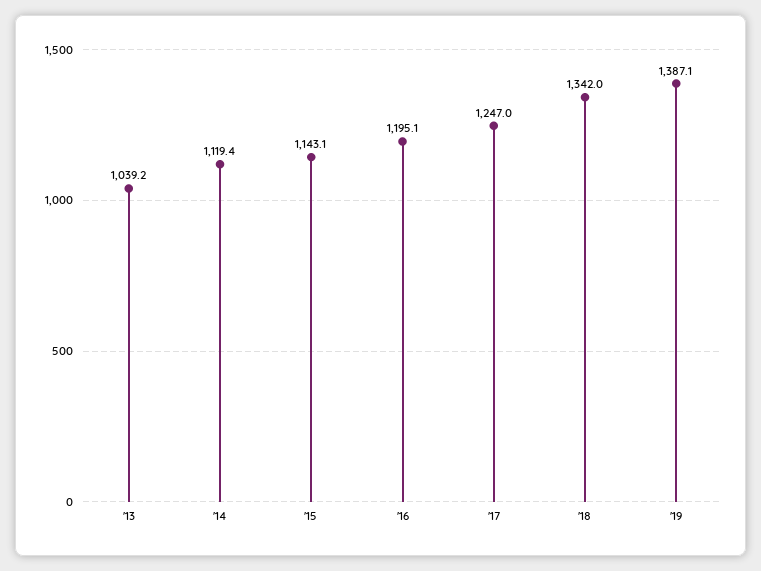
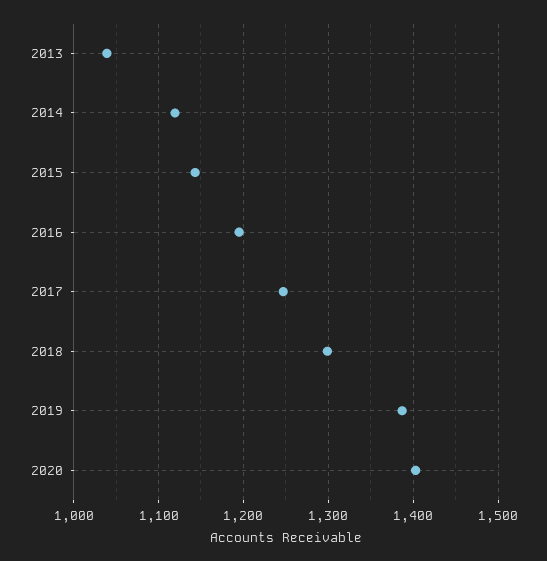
'18: 1342 -> 1300
2020: none -> 1400

